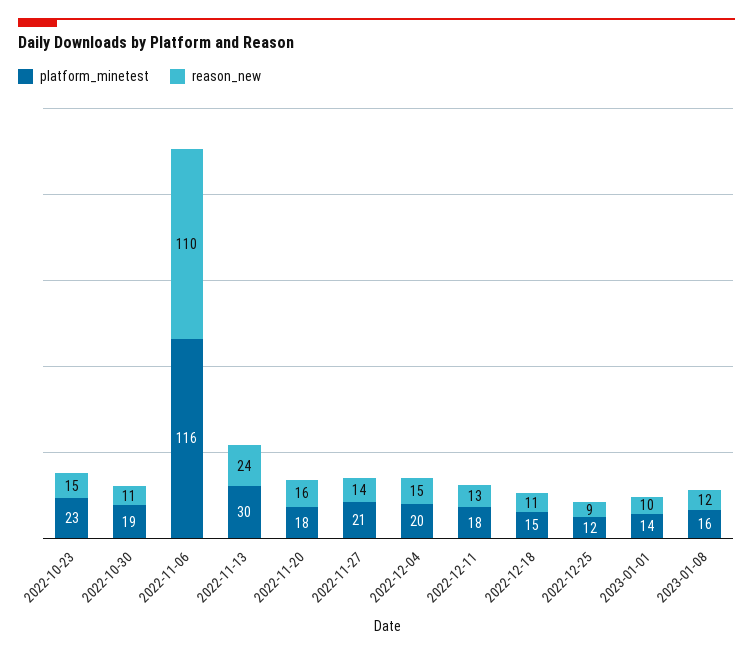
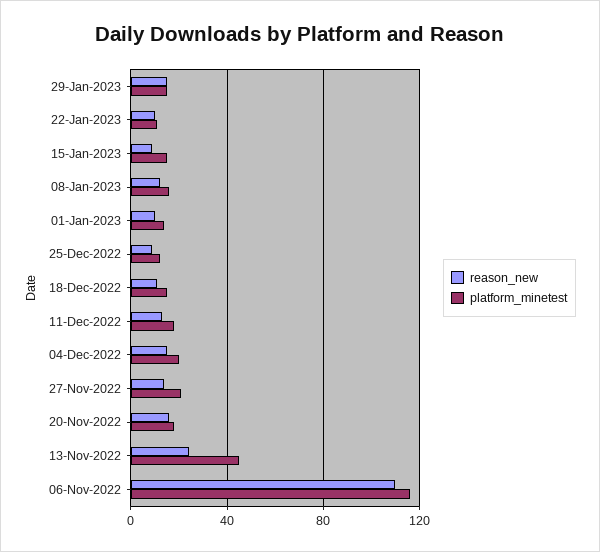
platform_minetest, 2022-10-23: 23 -> none
reason_new, 2022-10-23: 15 -> none
platform_minetest, 2022-10-30: 19 -> none
reason_new, 2022-10-30: 11 -> none
platform_minetest, 2022-11-13: 30 -> 45
reason_new, 29-Jan-2023: none -> 15
platform_minetest, 29-Jan-2023: none -> 15
reason_new, 22-Jan-2023: none -> 10
platform_minetest, 22-Jan-2023: none -> 10
reason_new, 15-Jan-2023: none -> 10
platform_minetest, 15-Jan-2023: none -> 15

